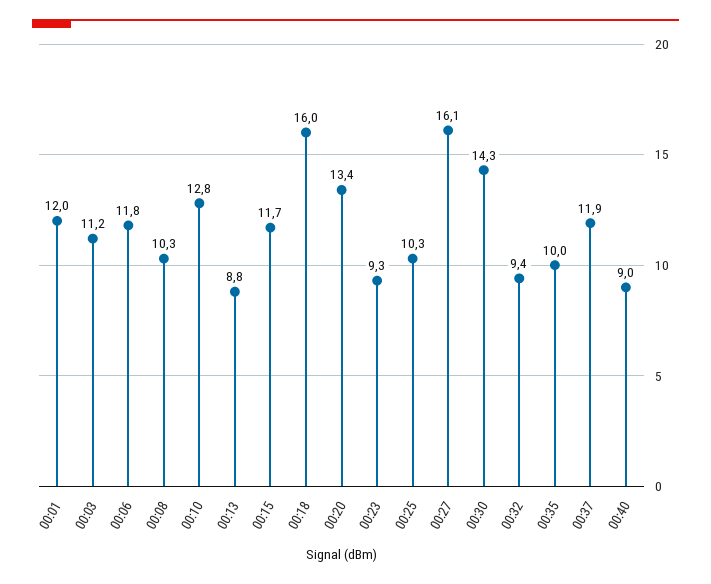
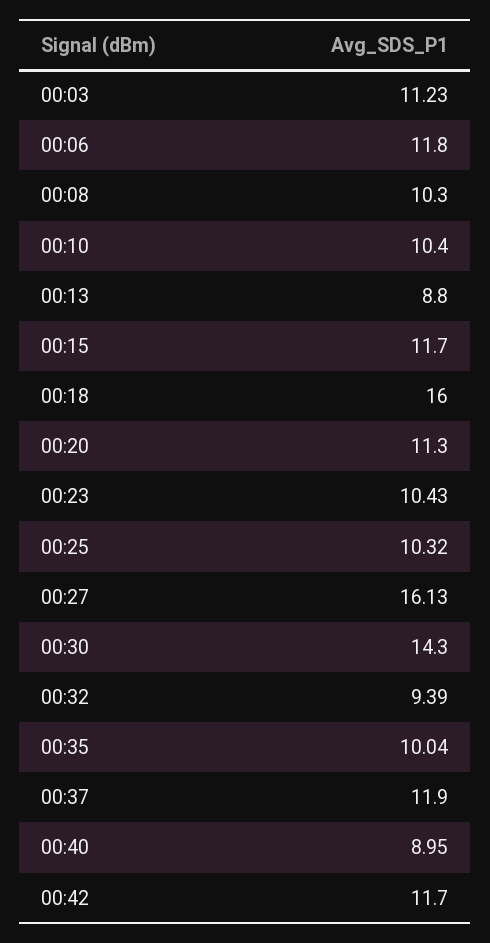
00:01: 12 -> none
00:10: 12.8 -> 10.4
00:20: 13.4 -> 11.3
00:23: 9.3 -> 10.43
00:42: none -> 11.7

